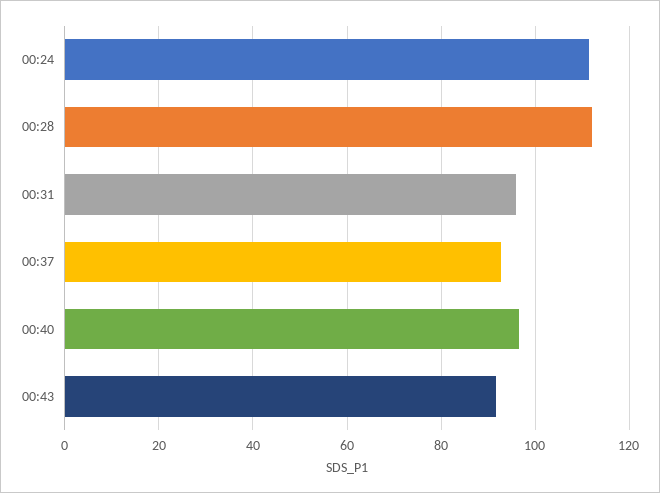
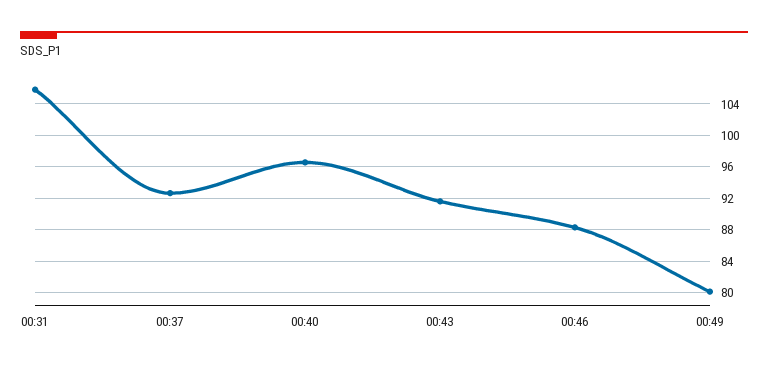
00:24: 112 -> none
00:28: 112 -> none
00:31: 96 -> 106
00:46: none -> 88
00:49: none -> 80

